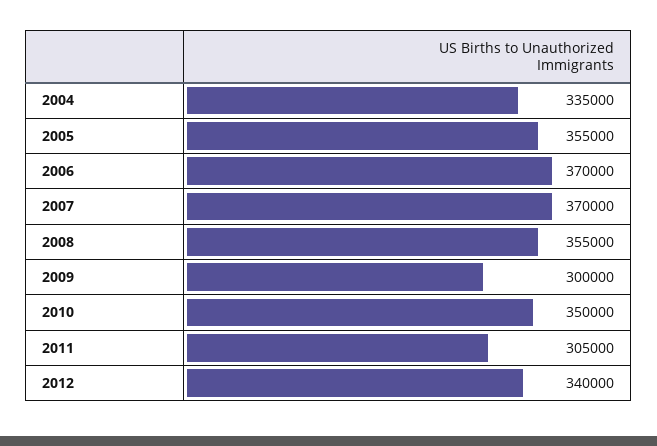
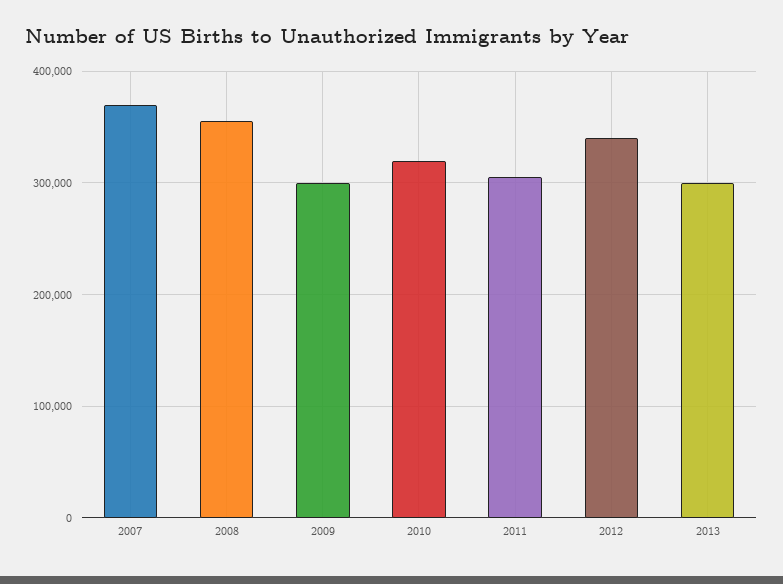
2004: 335000 -> none
2005: 355000 -> none
2006: 370000 -> none
2010: 350000 -> 320000
2013: none -> 300000

